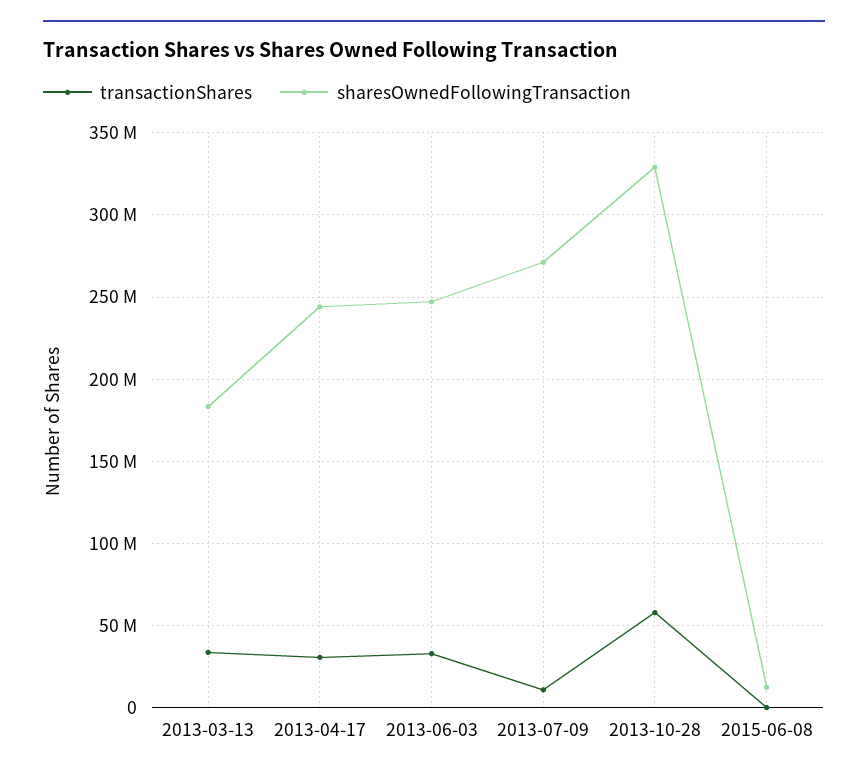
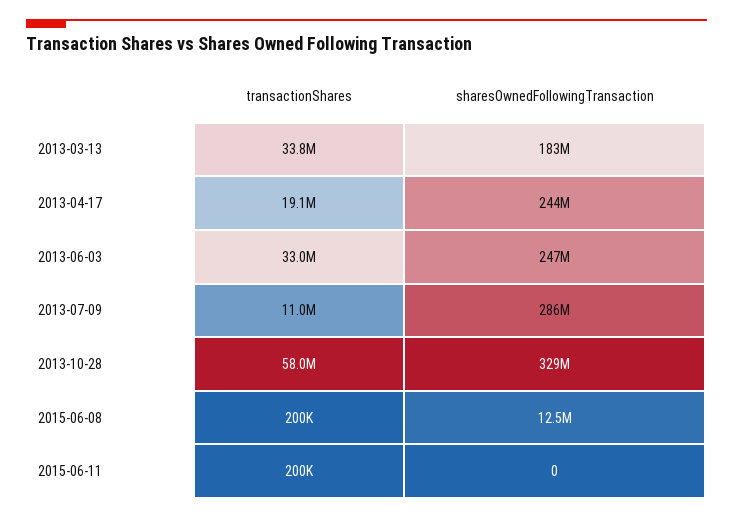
transactionShares, 2013-04-17: 30000000 -> 19100000
sharesOwnedFollowingTransaction, 2013-07-09: 270000000 -> 286000000
transactionShares, 2015-06-11: none -> 200000
sharesOwnedFollowingTransaction, 2015-06-11: none -> 0

